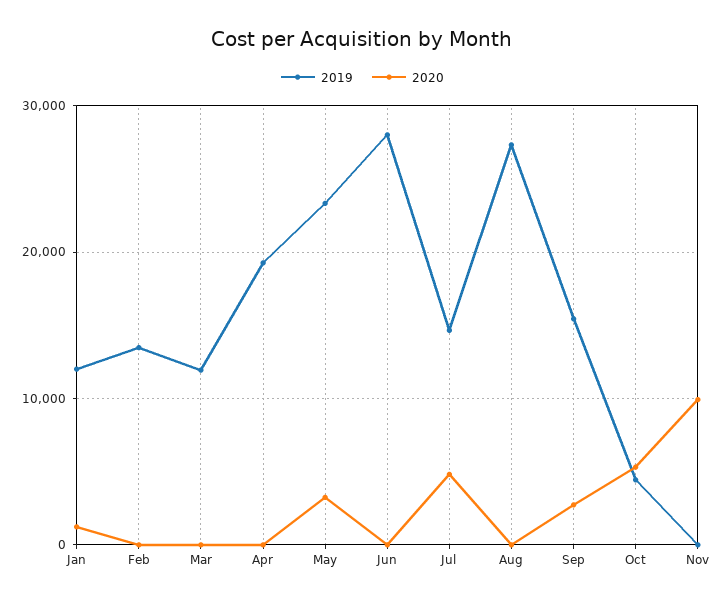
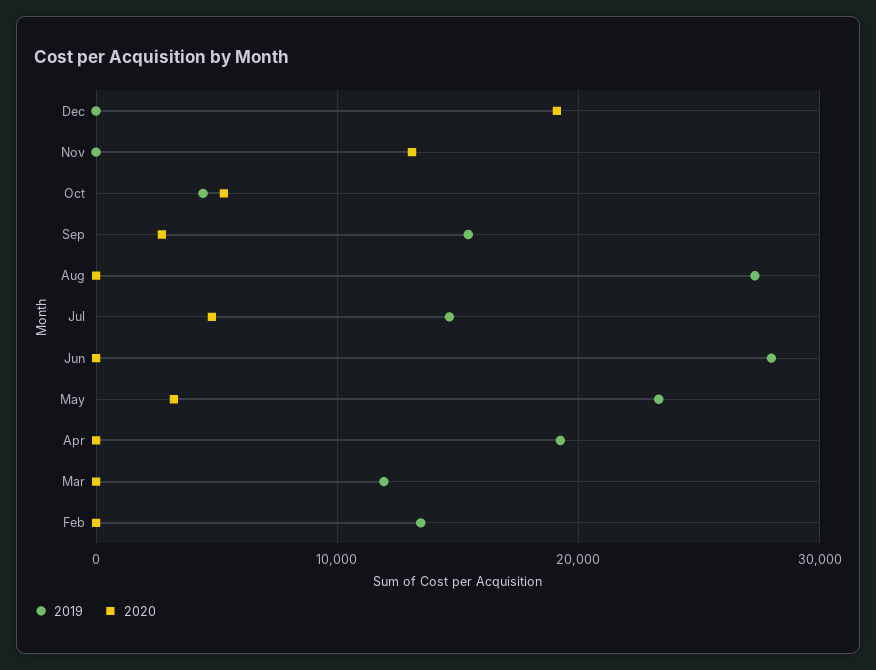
2019, Jan: 12000 -> none
2020, Jan: 1000 -> none
2020, Nov: 10000 -> 13000
2019, Dec: none -> 0
2020, Dec: none -> 19000

